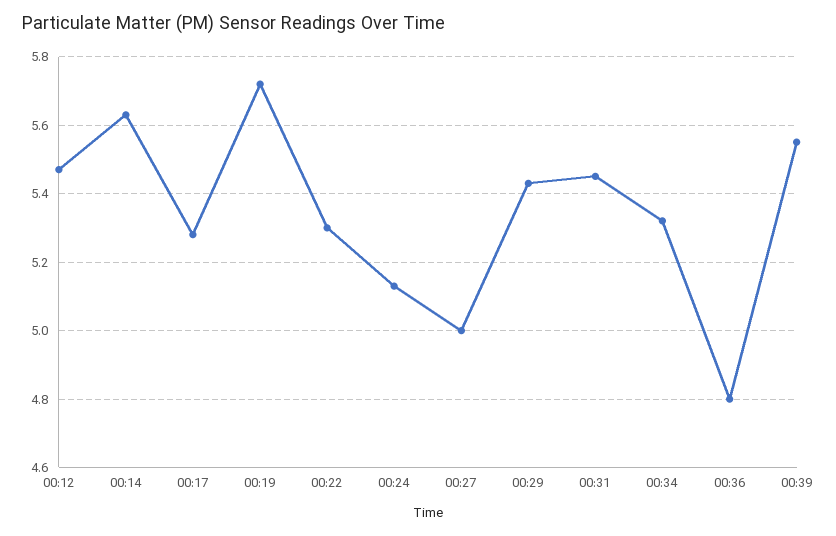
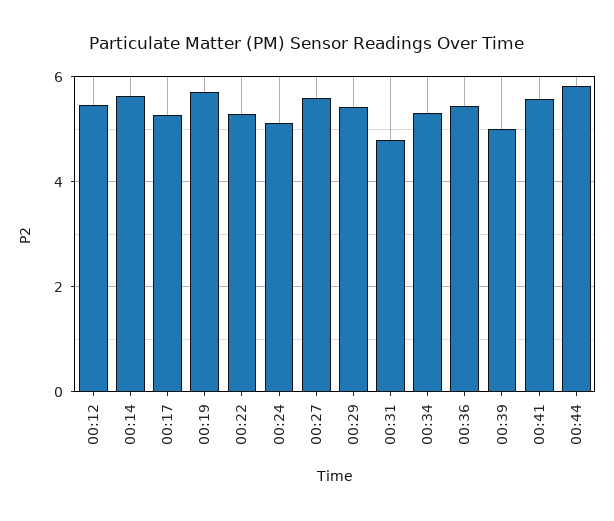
00:27: 5 -> 5.6
00:31: 5.45 -> 4.8
00:36: 4.8 -> 5.4
00:39: 5.55 -> 5
00:41: none -> 5.6
00:44: none -> 5.8

